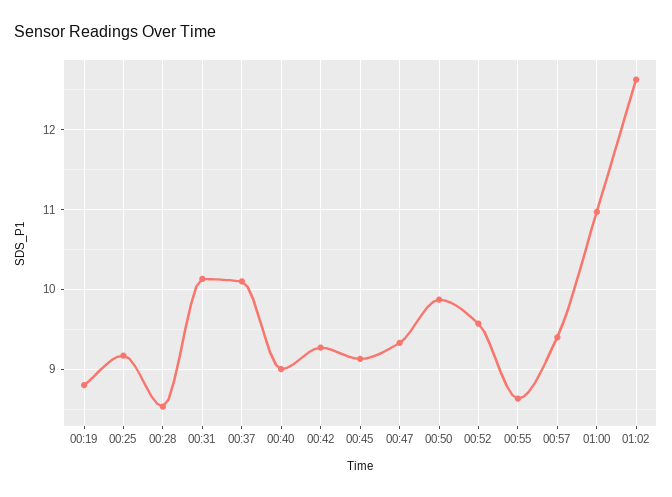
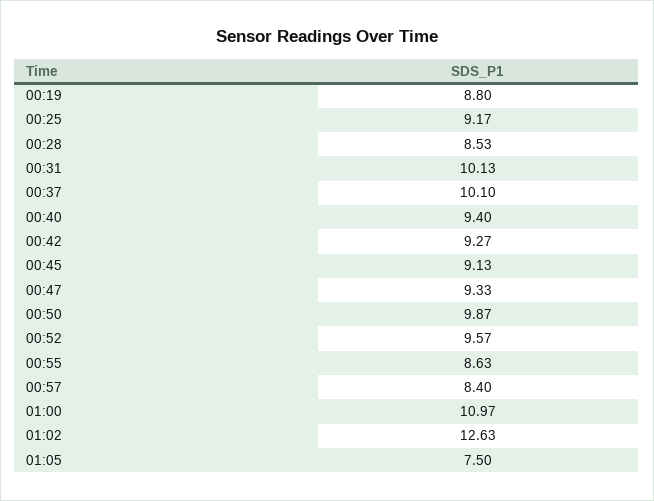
00:40: 9 -> 9.4
00:57: 9.4 -> 8.4
01:05: none -> 7.5

